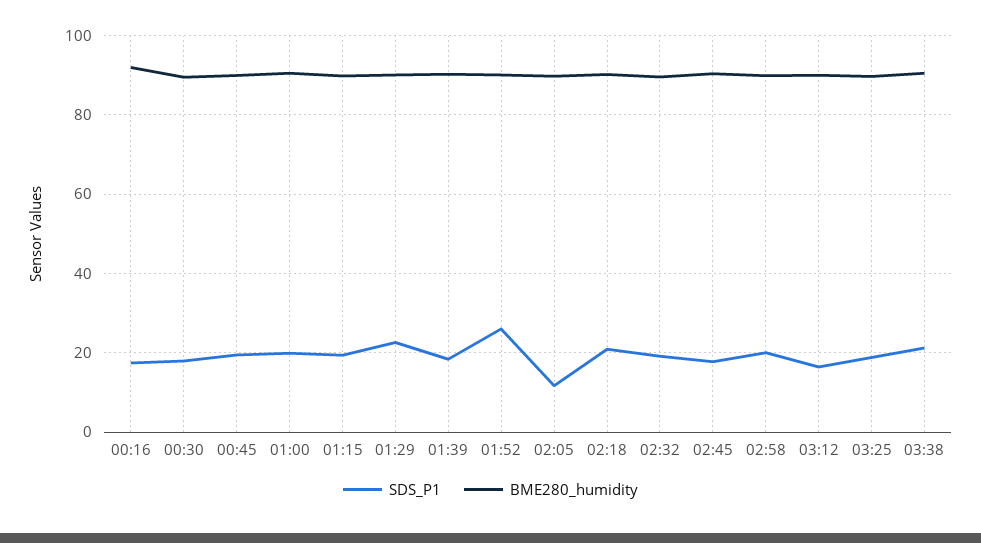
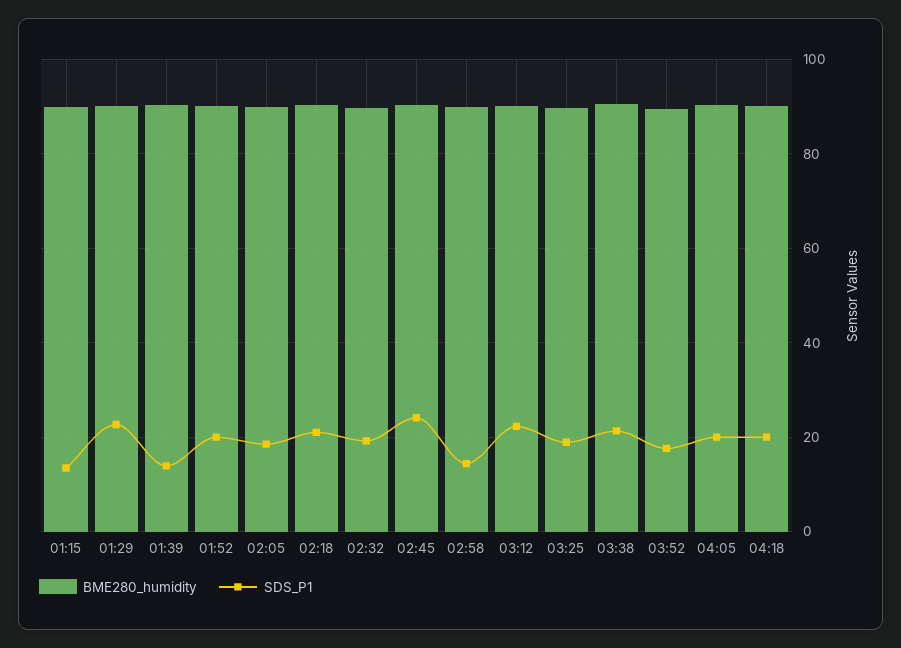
SDS_P1, 00:16: 18 -> none
BME280_humidity, 00:16: 92 -> none
SDS_P1, 00:30: 18 -> none
BME280_humidity, 00:30: 90 -> none
SDS_P1, 00:45: 20 -> none
BME280_humidity, 00:45: 90 -> none
SDS_P1, 01:00: 20 -> none
BME280_humidity, 01:00: 90 -> none
SDS_P1, 01:15: 20 -> 14
SDS_P1, 01:39: 18 -> 14
SDS_P1, 01:52: 26 -> 20
SDS_P1, 02:05: 12 -> 18
SDS_P1, 02:45: 18 -> 24
SDS_P1, 02:58: 20 -> 14
SDS_P1, 03:12: 16 -> 22
BME280_humidity, 03:52: none -> 90
SDS_P1, 03:52: none -> 18
BME280_humidity, 04:05: none -> 90
SDS_P1, 04:05: none -> 20
BME280_humidity, 04:18: none -> 90
SDS_P1, 04:18: none -> 20

